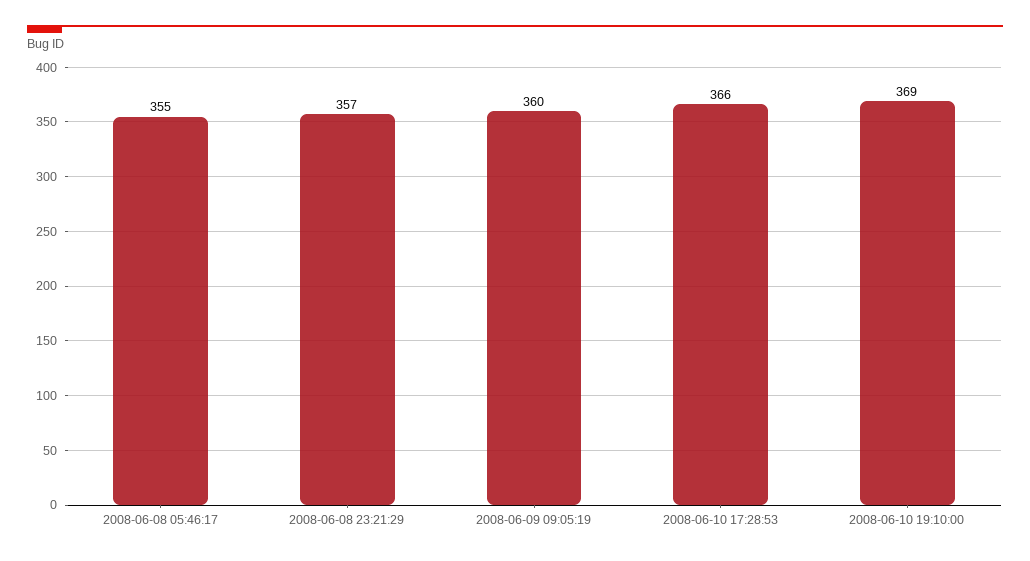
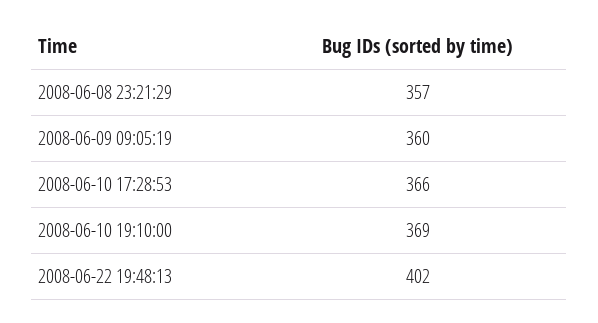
2008-06-08 05:46:17: 355 -> none
2008-06-22 19:48:13: none -> 402

